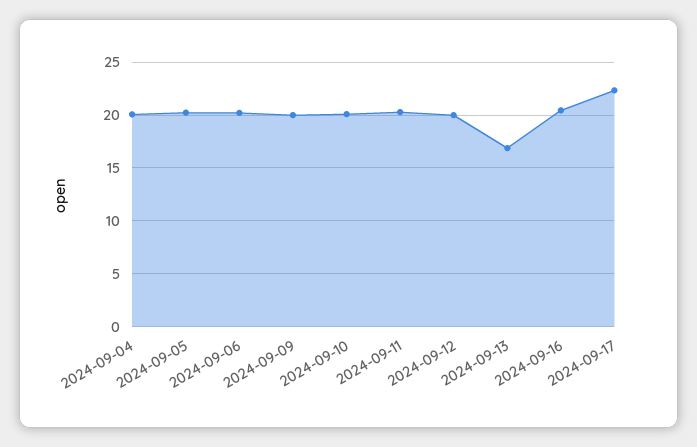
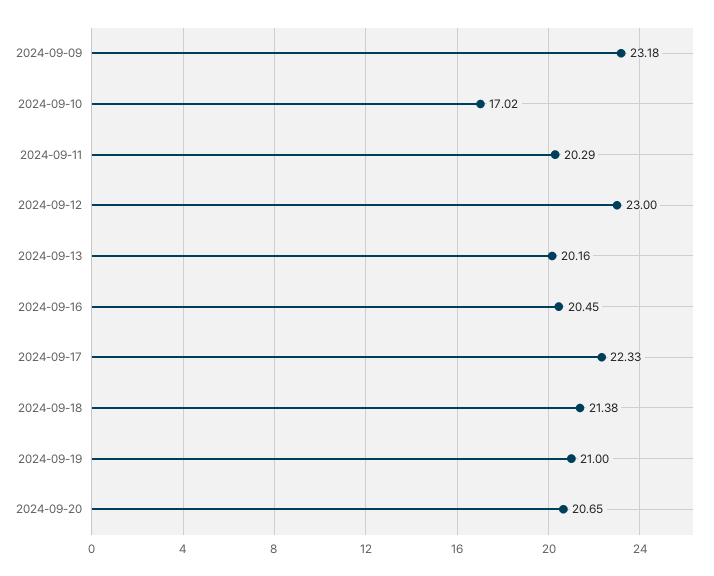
2024-09-04: 20 -> none
2024-09-05: 20 -> none
2024-09-06: 20 -> none
2024-09-09: 20 -> 23.18
2024-09-10: 20 -> 17.02
2024-09-12: 20 -> 23
2024-09-13: 17 -> 20.16
2024-09-18: none -> 21.38
2024-09-19: none -> 21
2024-09-20: none -> 20.65

